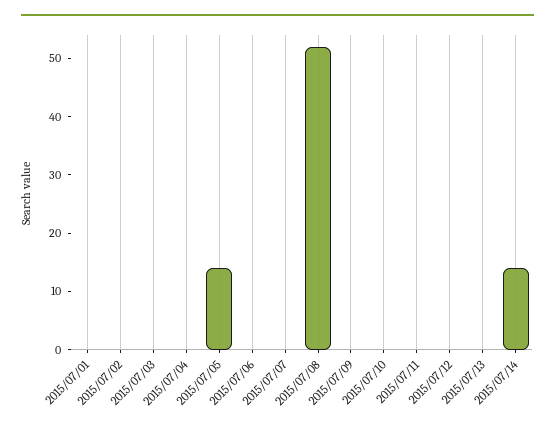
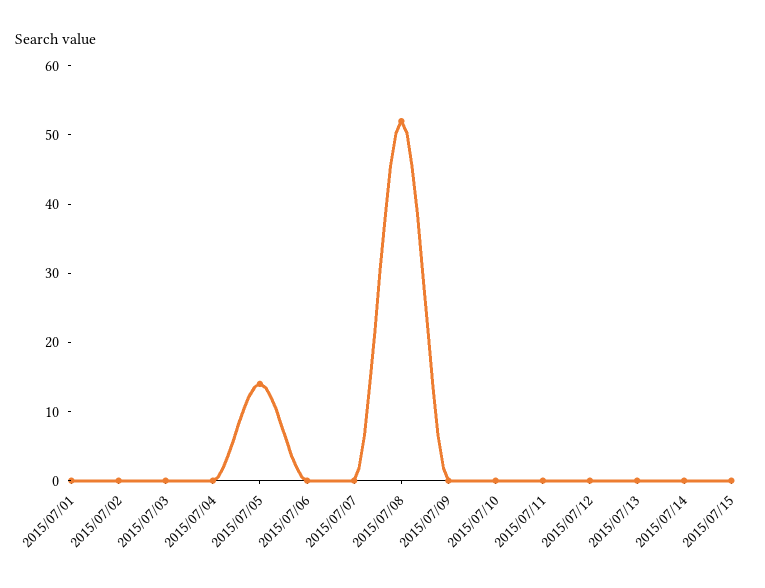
2015/07/14: 15 -> 0
2015/07/15: none -> 0

